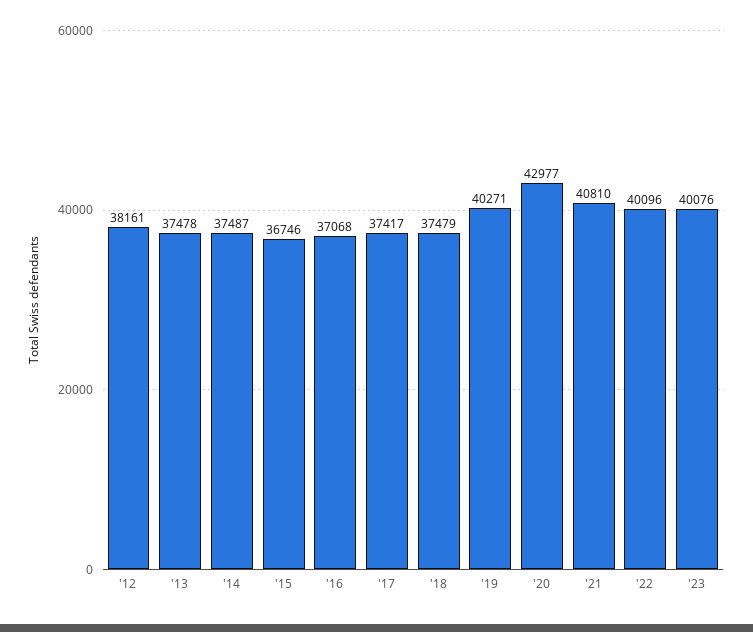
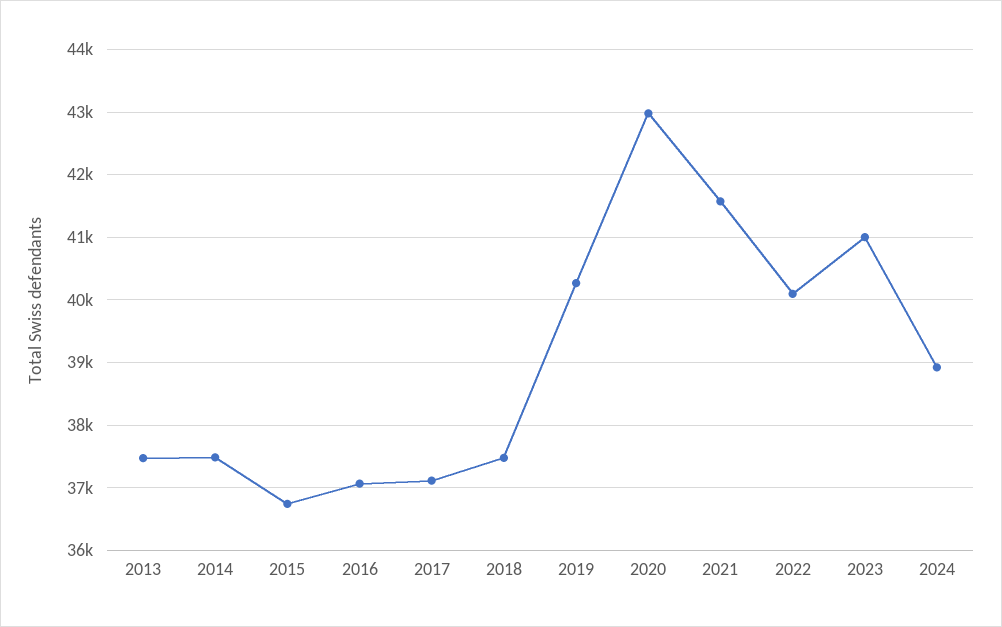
'12: 38161 -> none
'17: 37417 -> 37100
'21: 40810 -> 41600
'23: 40076 -> 41000
2024: none -> 38900

